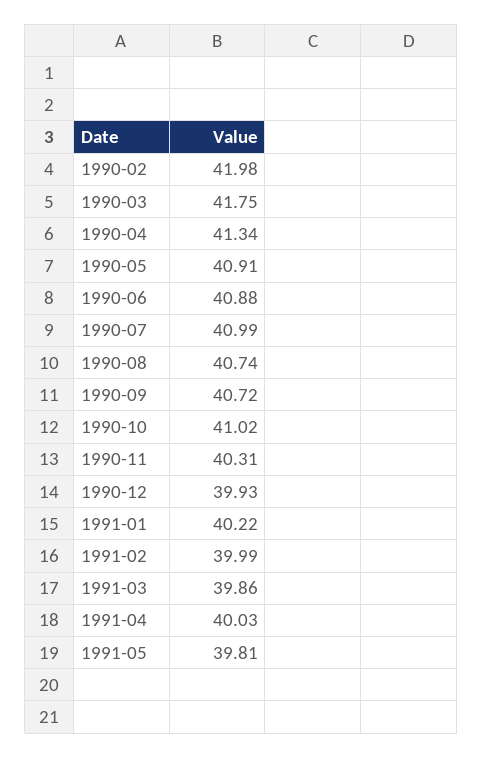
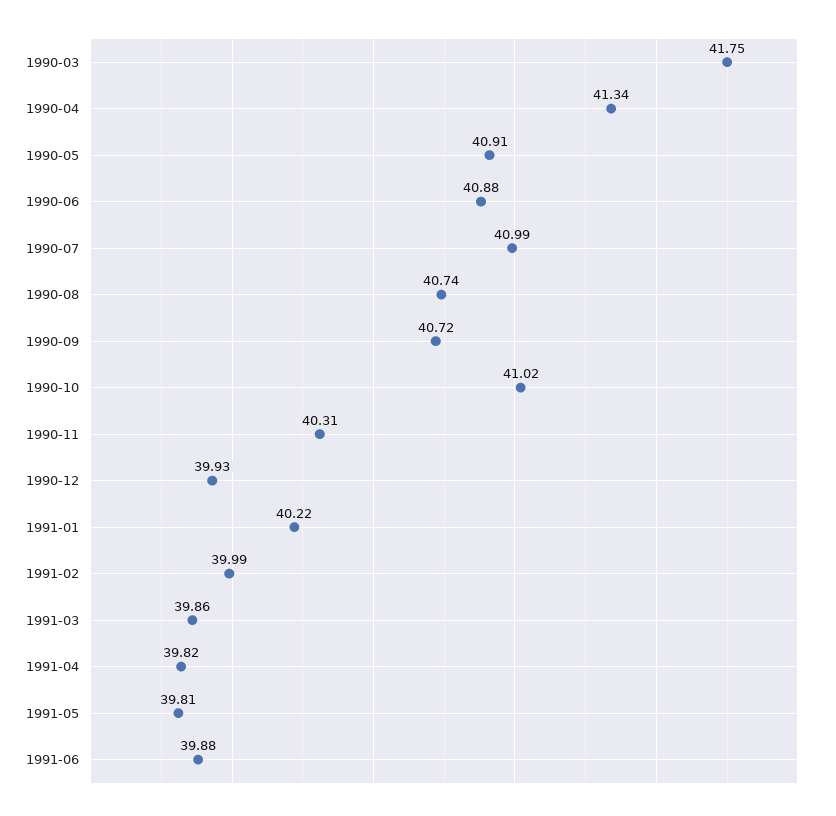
1990-02: 41.98 -> none
1991-04: 40.03 -> 39.82
1991-06: none -> 39.88

